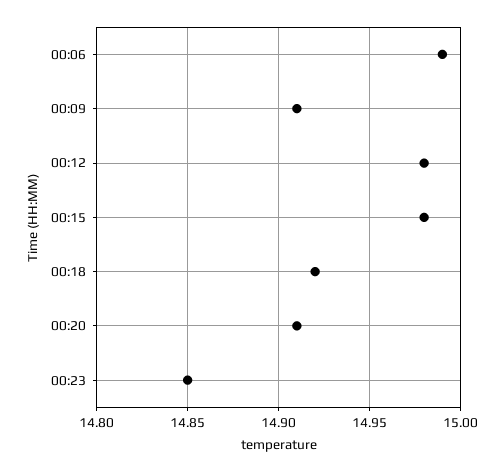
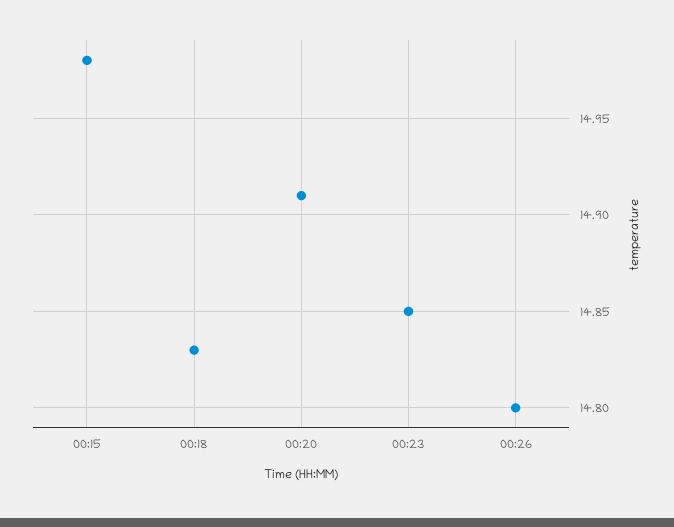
00:06: 14.99 -> none
00:09: 14.91 -> none
00:12: 14.98 -> none
00:18: 14.92 -> 14.83
00:26: none -> 14.8

